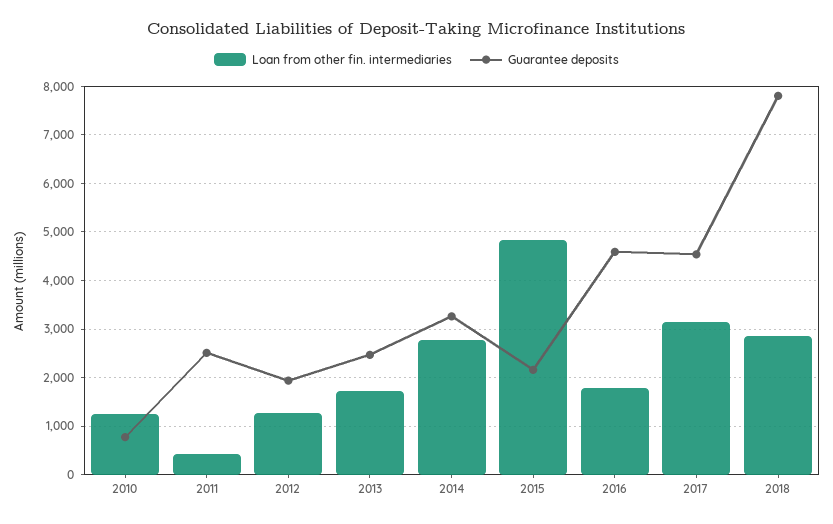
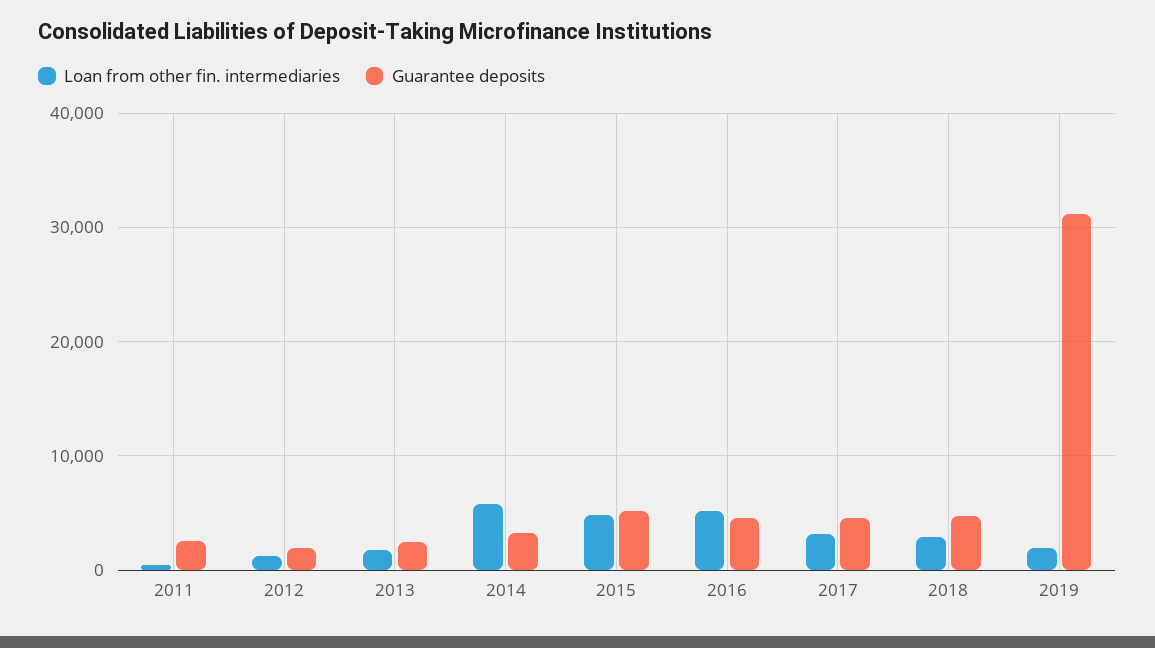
Loan from other fin. intermediaries, 2010: 1200 -> none
Guarantee deposits, 2010: 800 -> none
Loan from other fin. intermediaries, 2014: 2800 -> 6000
Guarantee deposits, 2015: 2200 -> 5000
Loan from other fin. intermediaries, 2016: 1800 -> 5000
Guarantee deposits, 2018: 7800 -> 5000
Loan from other fin. intermediaries, 2019: none -> 2000
Guarantee deposits, 2019: none -> 31000

